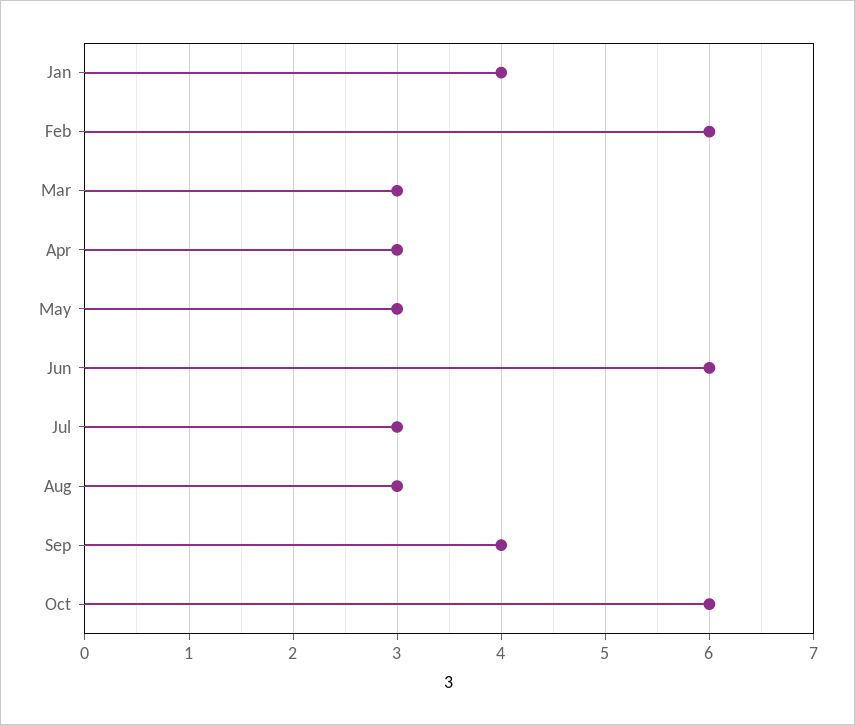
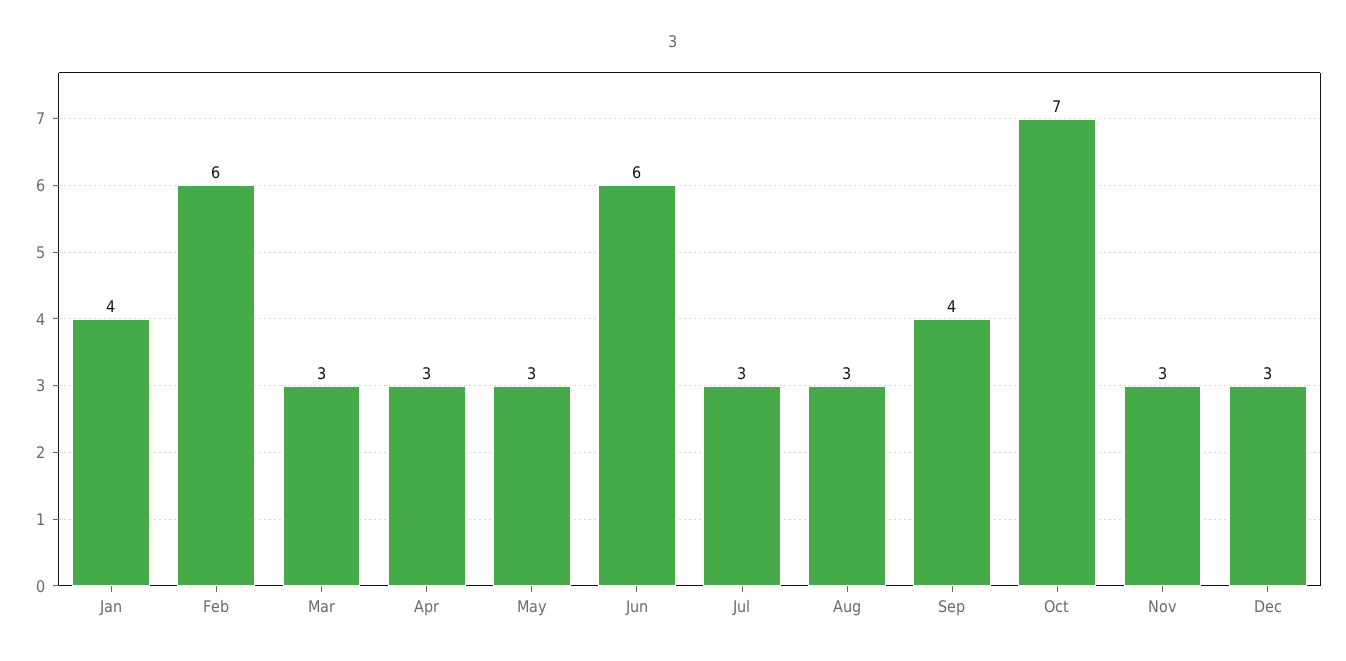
Oct: 6 -> 7
Nov: none -> 3
Dec: none -> 3

